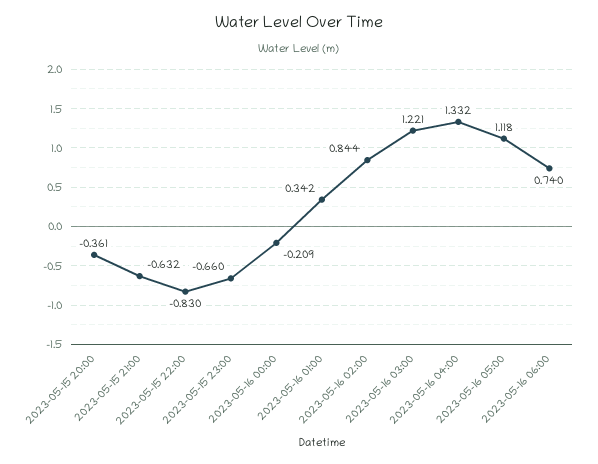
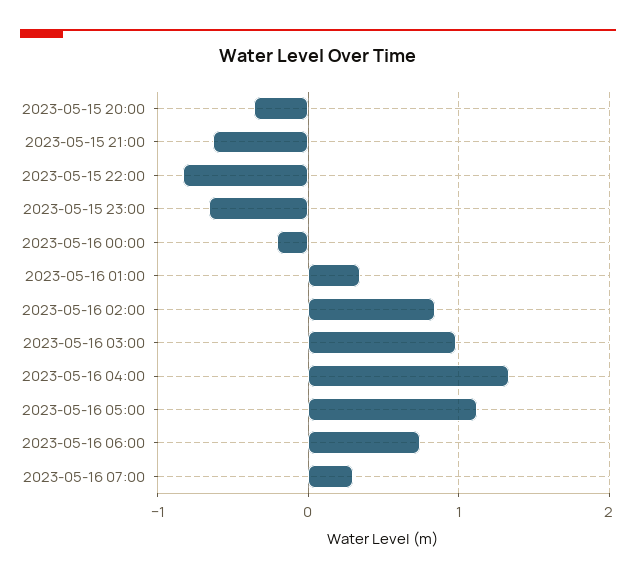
2023-05-16 03:00: 1.221 -> 1
2023-05-16 07:00: none -> 0.3

